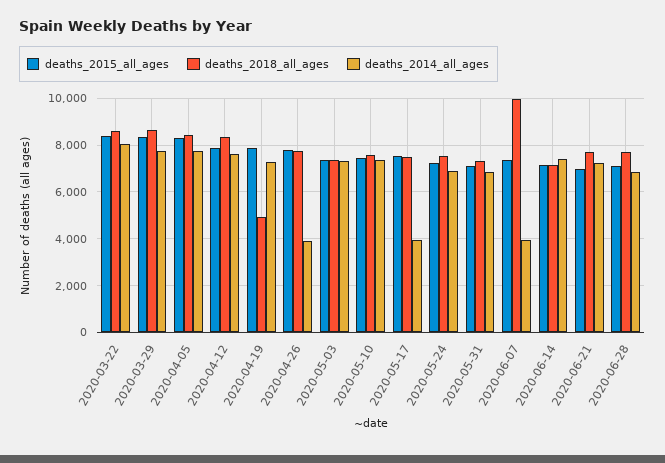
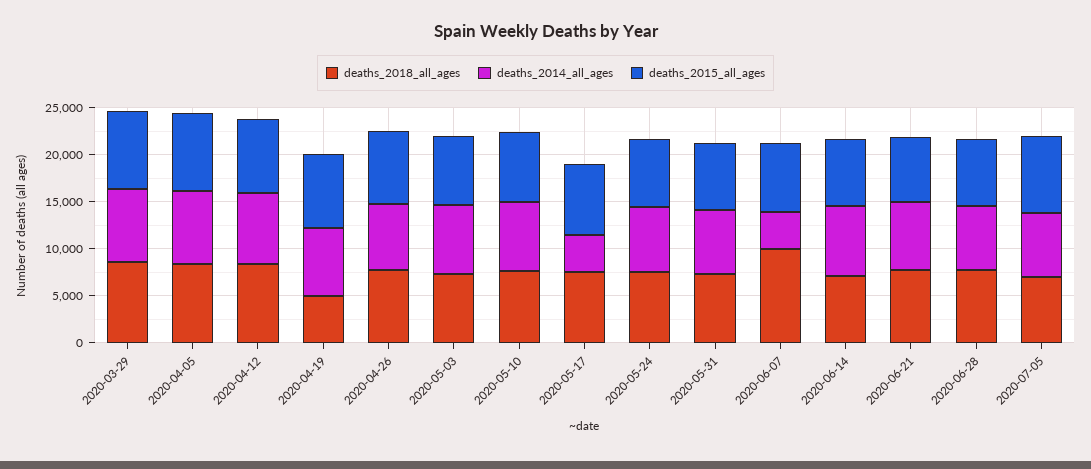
deaths_2015_all_ages, 2020-03-22: 8500 -> none
deaths_2018_all_ages, 2020-03-22: 8500 -> none
deaths_2014_all_ages, 2020-03-22: 8000 -> none
deaths_2014_all_ages, 2020-04-26: 4000 -> 7000
deaths_2018_all_ages, 2020-07-05: none -> 7000
deaths_2014_all_ages, 2020-07-05: none -> 7000
deaths_2015_all_ages, 2020-07-05: none -> 8000

